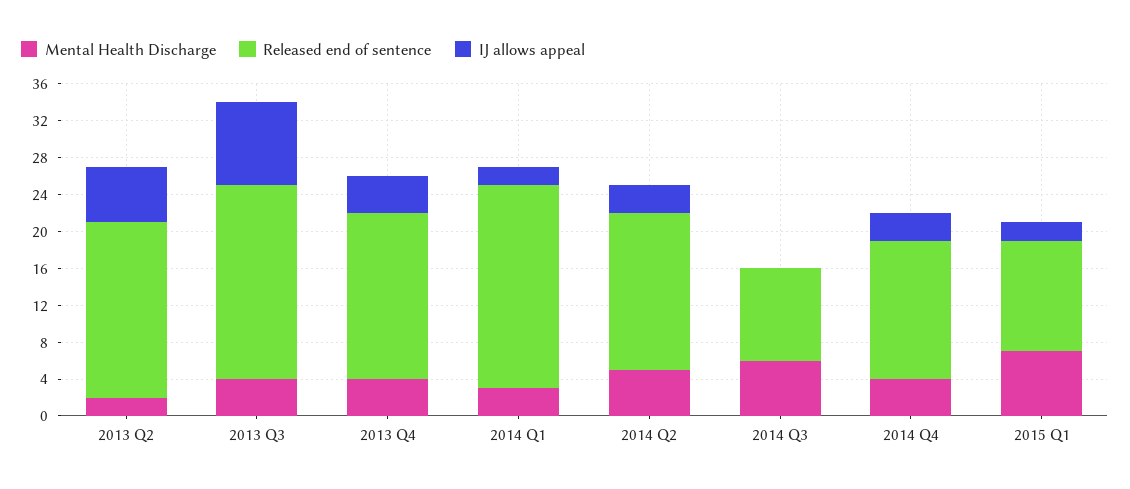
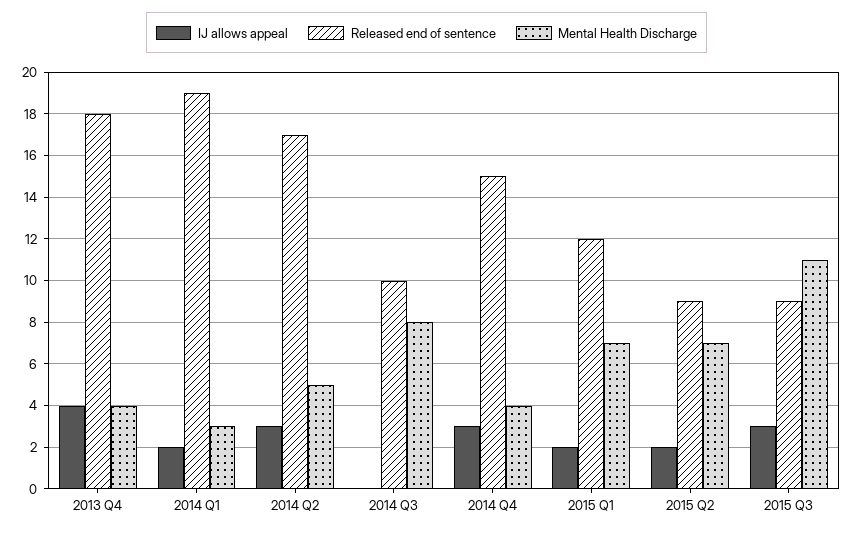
Mental Health Discharge, 2013 Q2: 2 -> none
Released end of sentence, 2013 Q2: 19 -> none
IJ allows appeal, 2013 Q2: 6 -> none
Mental Health Discharge, 2013 Q3: 4 -> none
Released end of sentence, 2013 Q3: 21 -> none
IJ allows appeal, 2013 Q3: 9 -> none
Released end of sentence, 2014 Q1: 22 -> 19
Mental Health Discharge, 2014 Q3: 6 -> 8
IJ allows appeal, 2015 Q2: none -> 2
Released end of sentence, 2015 Q2: none -> 9
Mental Health Discharge, 2015 Q2: none -> 7
IJ allows appeal, 2015 Q3: none -> 3
Released end of sentence, 2015 Q3: none -> 9
Mental Health Discharge, 2015 Q3: none -> 11

